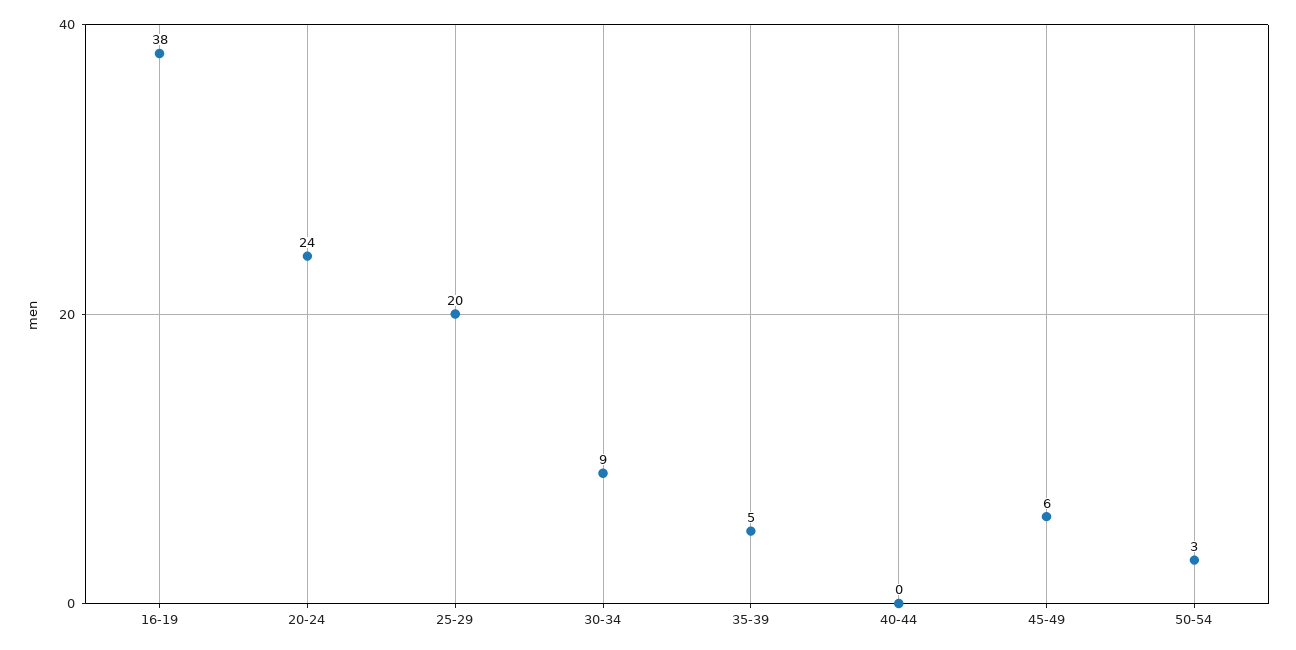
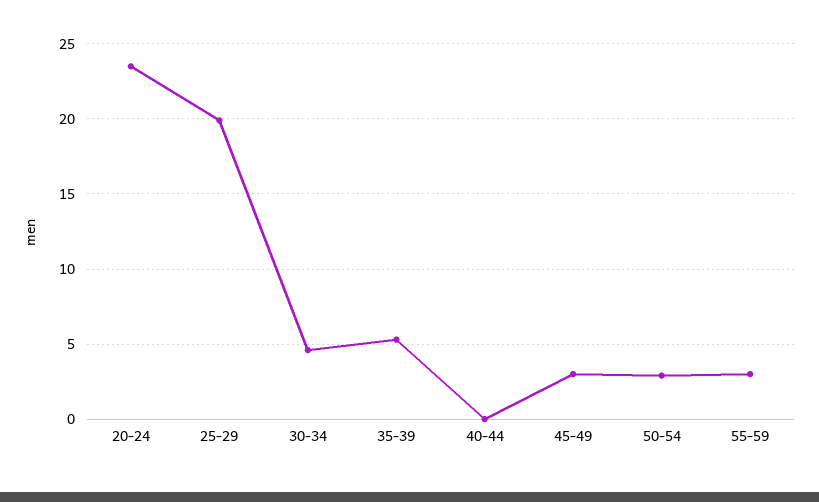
16-19: 38 -> none
30-34: 9 -> 4.5
45-49: 6 -> 3
55-59: none -> 3

